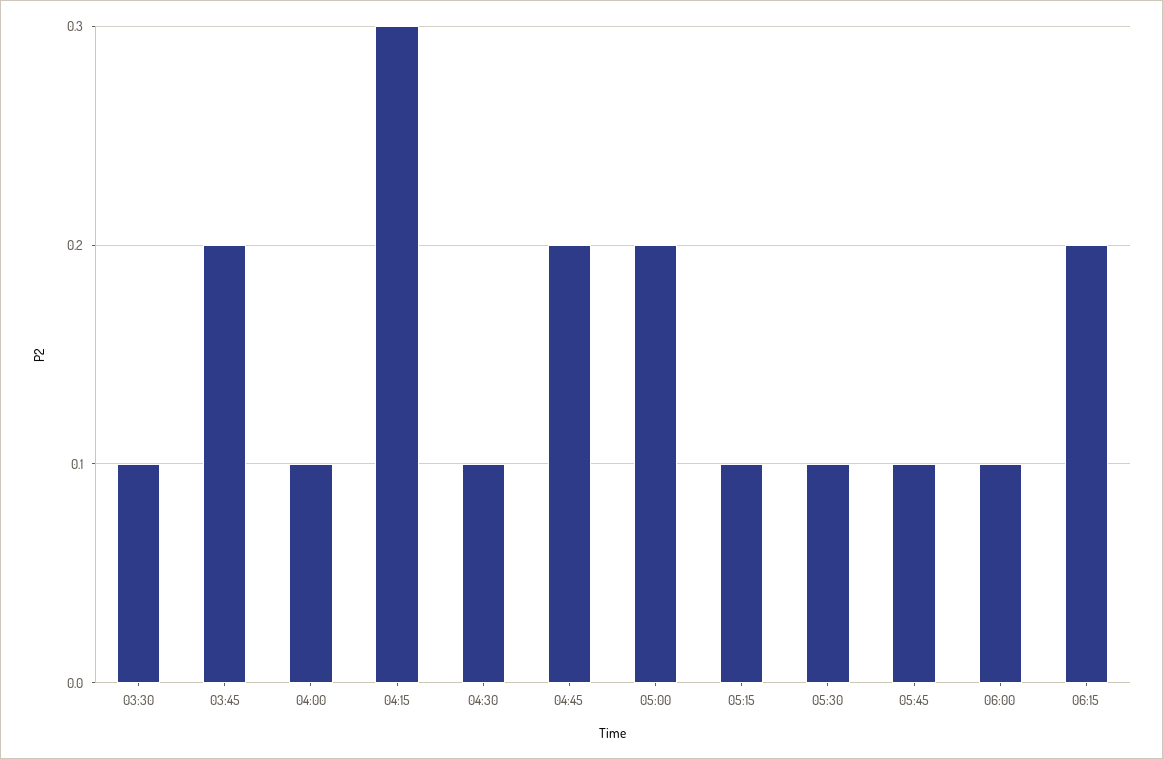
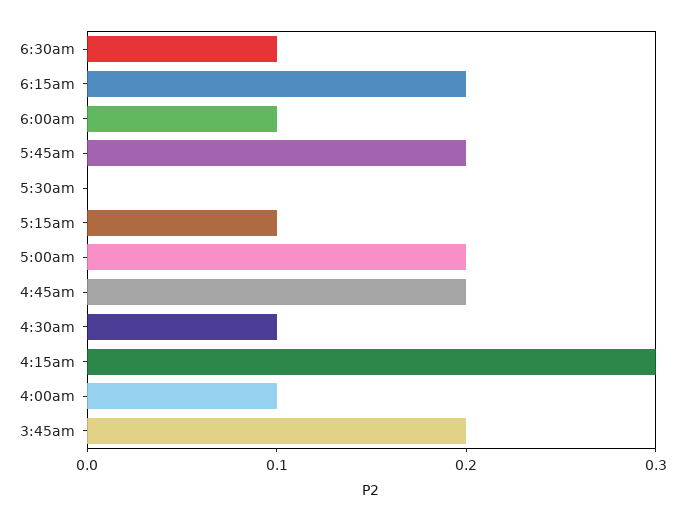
03:30: 0.1 -> none
05:30: 0.1 -> 0
05:45: 0.1 -> 0.2
6:30am: none -> 0.1

